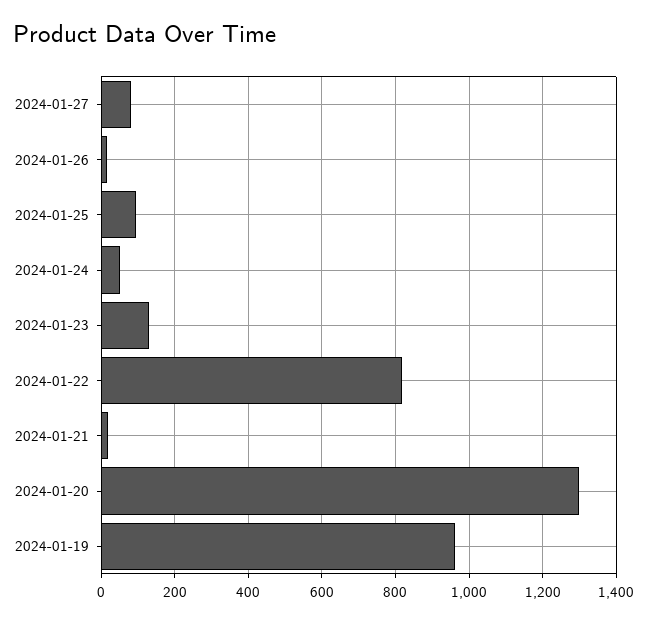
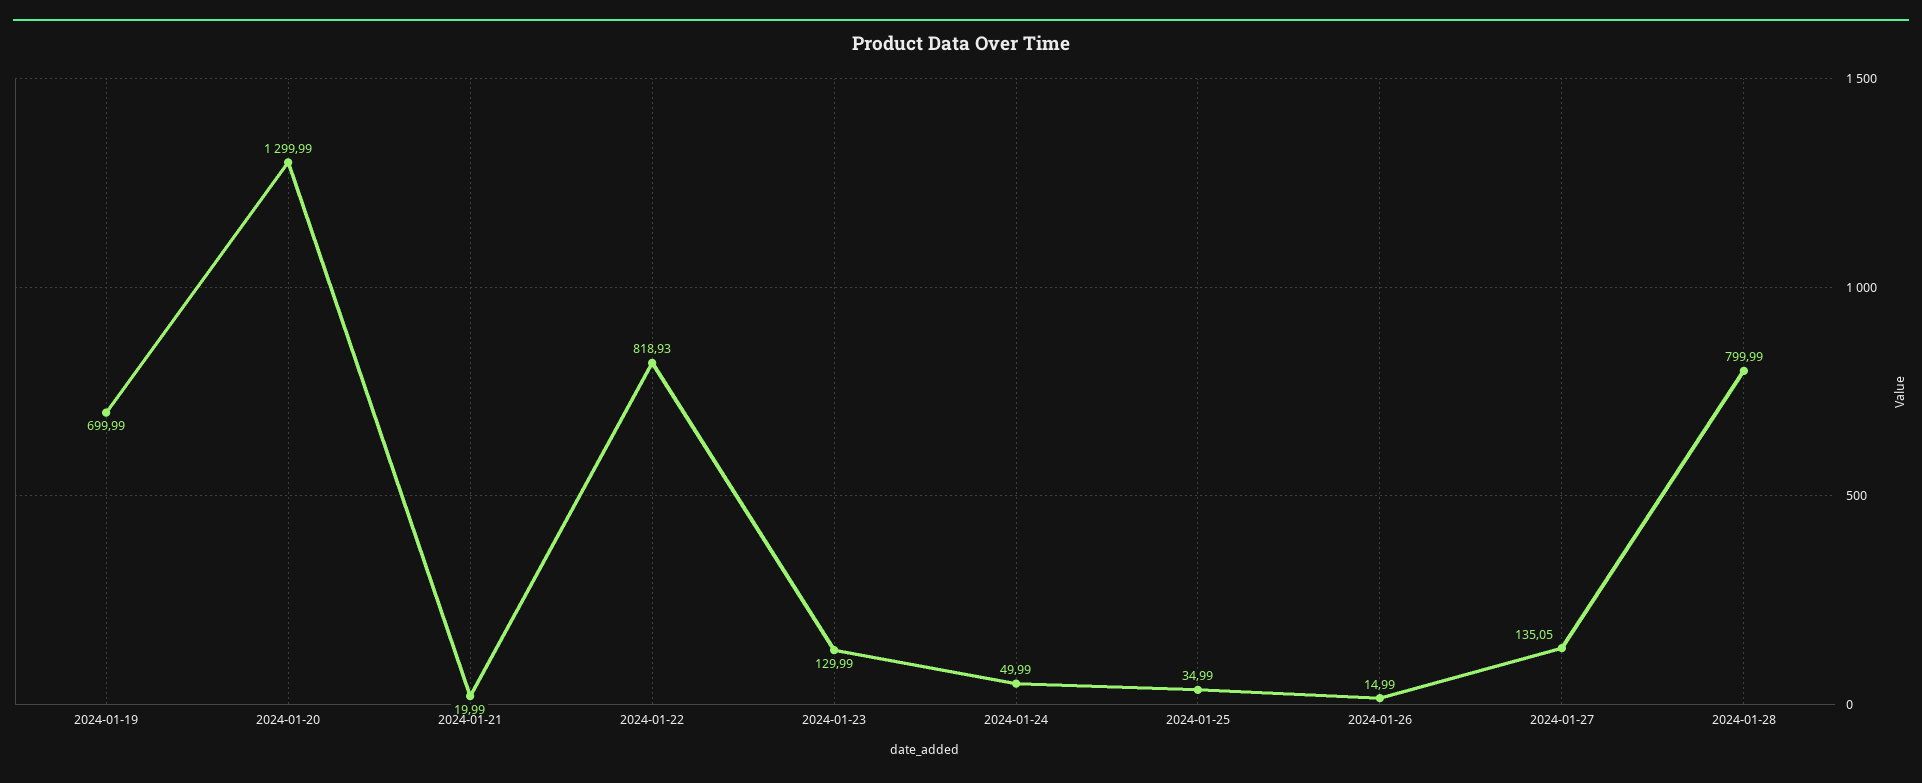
2024-01-27: 80 -> 135.05
2024-01-25: 100 -> 34.99
2024-01-19: 960 -> 699.99
2024-01-28: none -> 799.99

